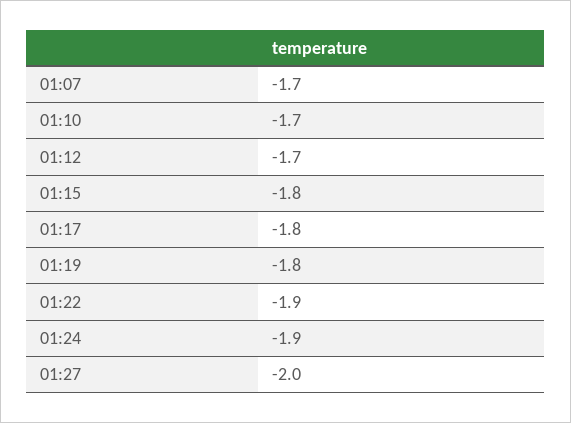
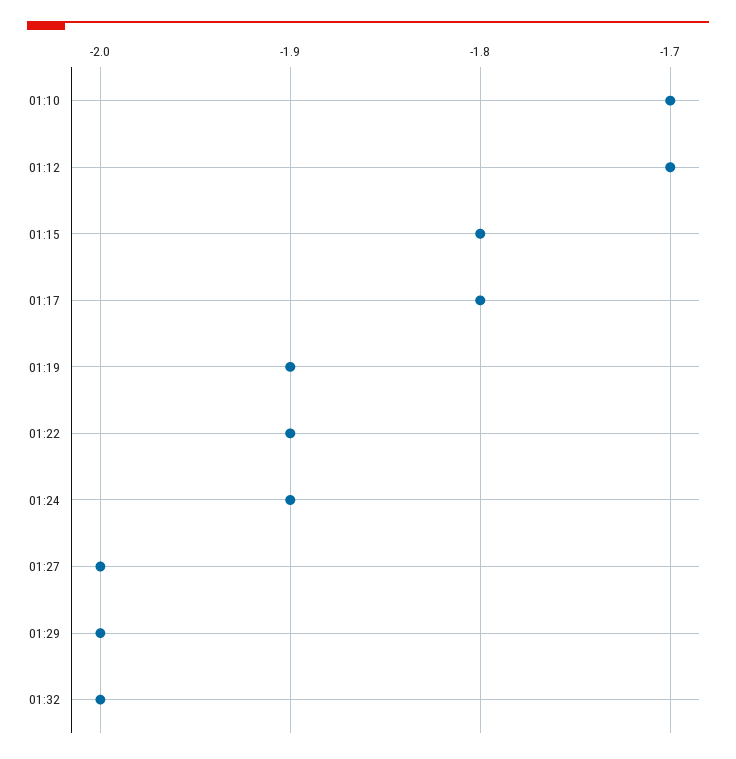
01:07: -1.7 -> none
01:19: -1.8 -> -1.9
01:29: none -> -2
01:32: none -> -2

